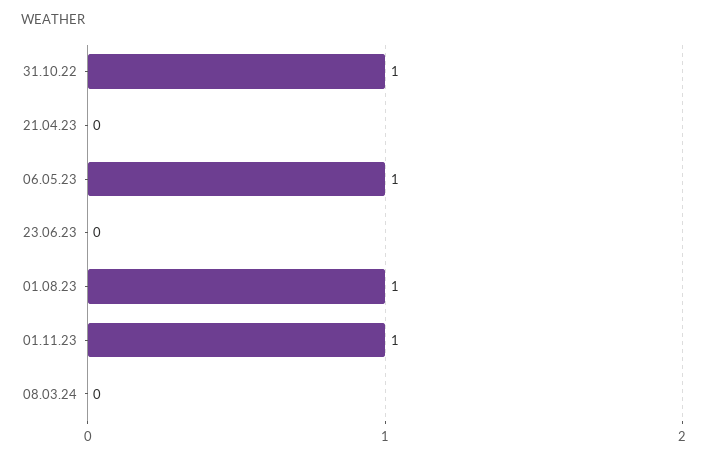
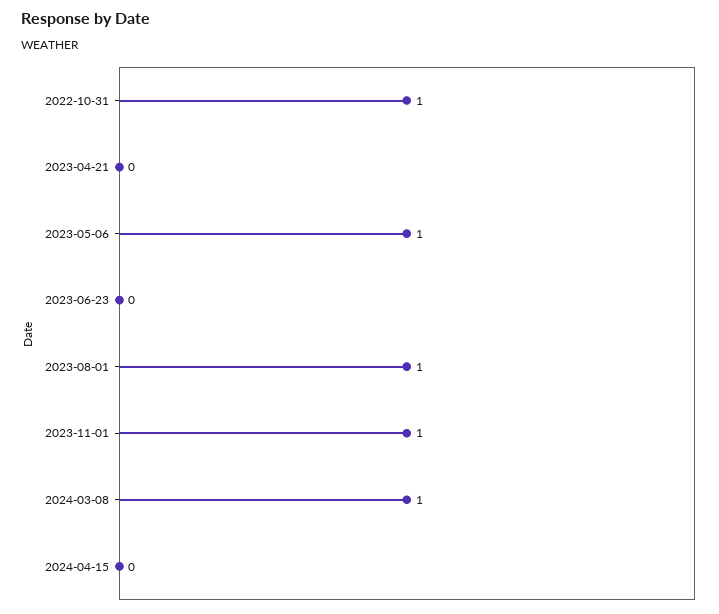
08.03.24: 0 -> 1
2024-04-15: none -> 0

